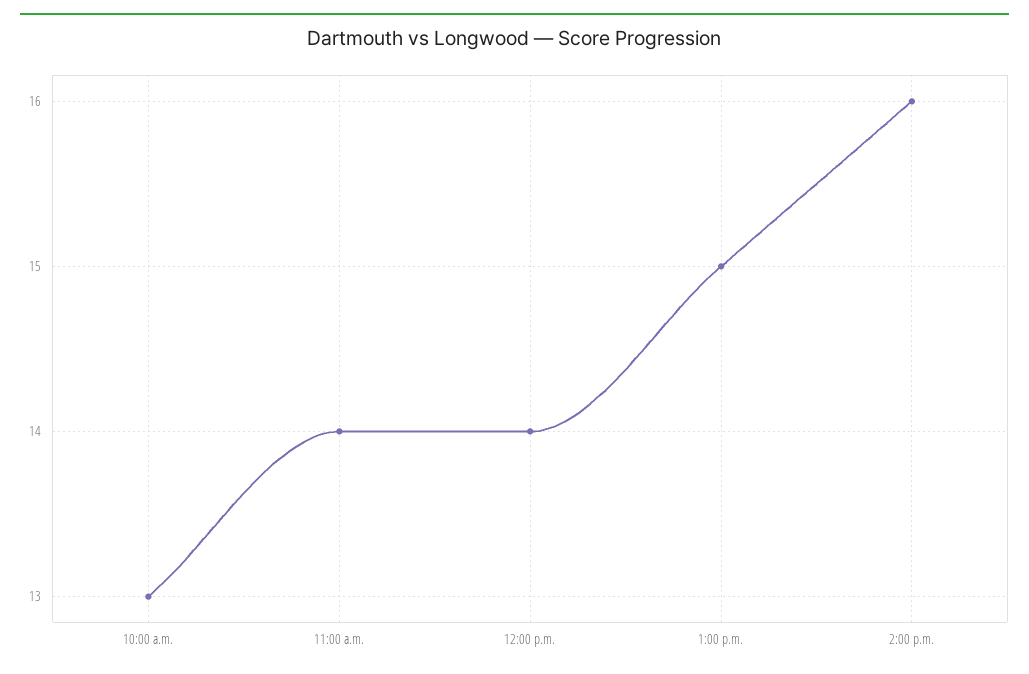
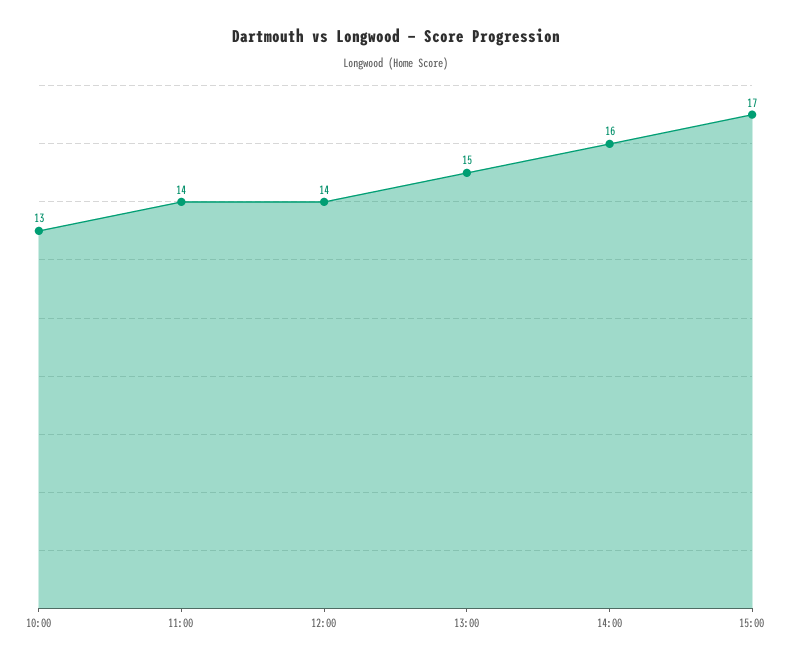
15:00: none -> 17

